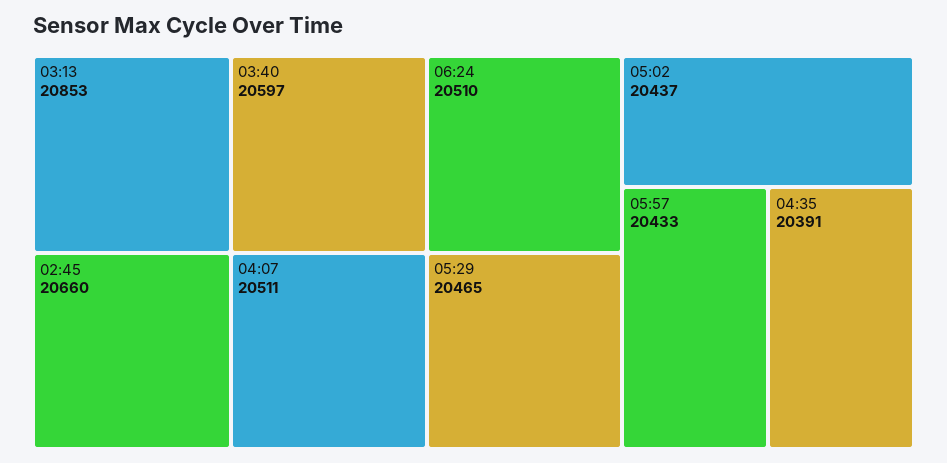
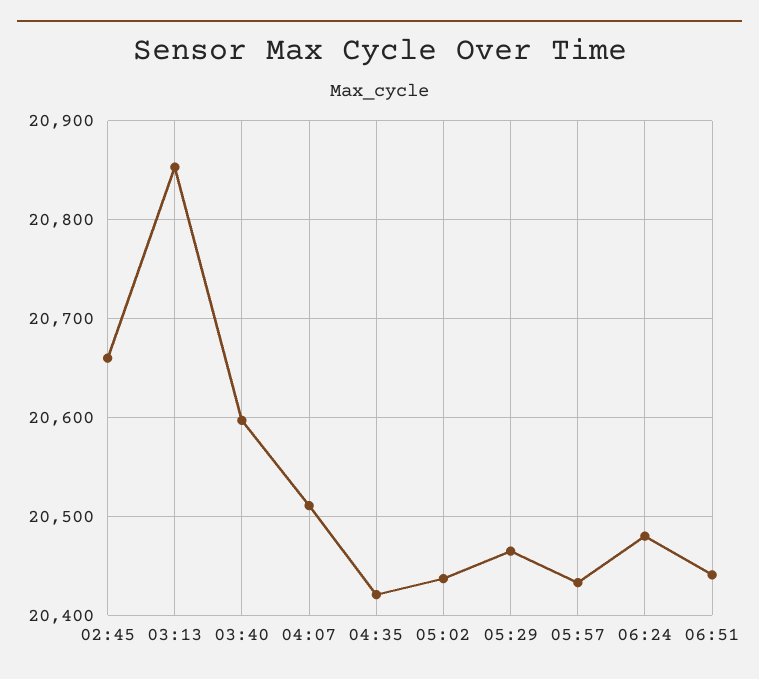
06:24: 20510 -> 20480
04:35: 20391 -> 20420
06:51: none -> 20440

